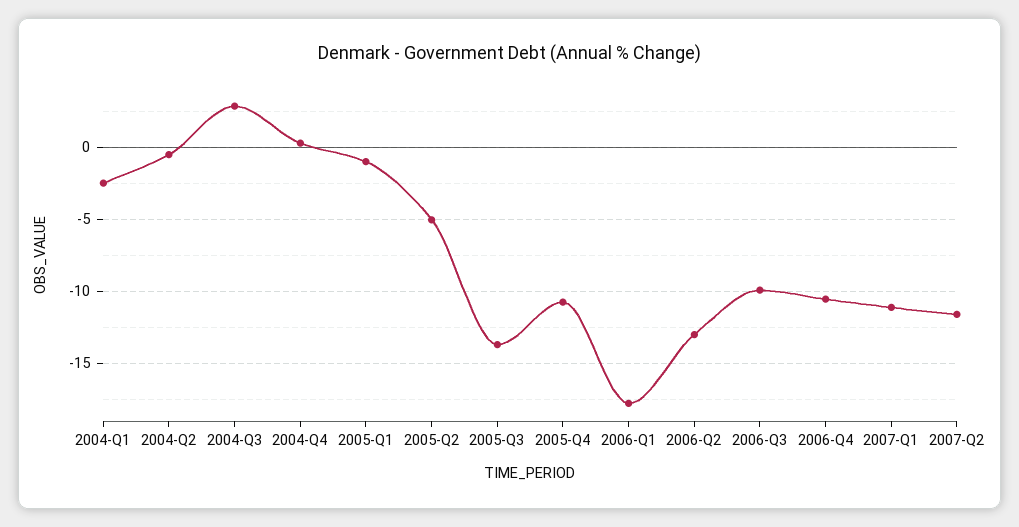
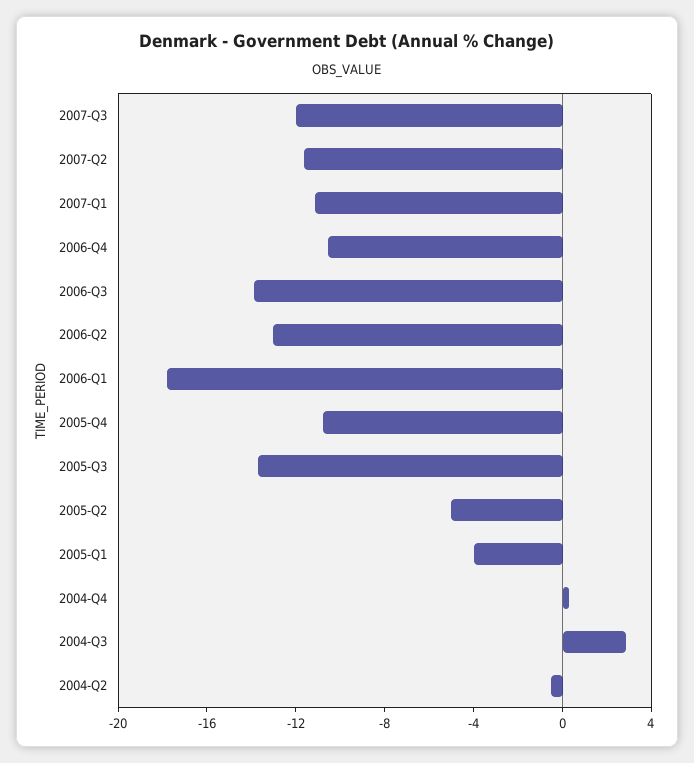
2004-Q1: -2.5 -> none
2005-Q1: -1 -> -4
2006-Q3: -10 -> -14
2007-Q3: none -> -12

